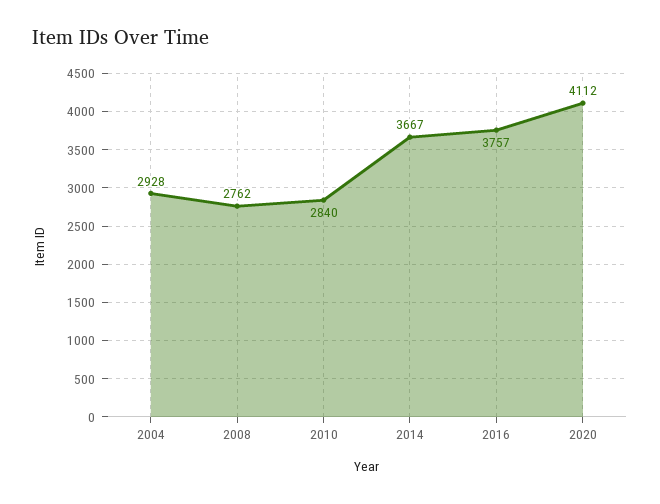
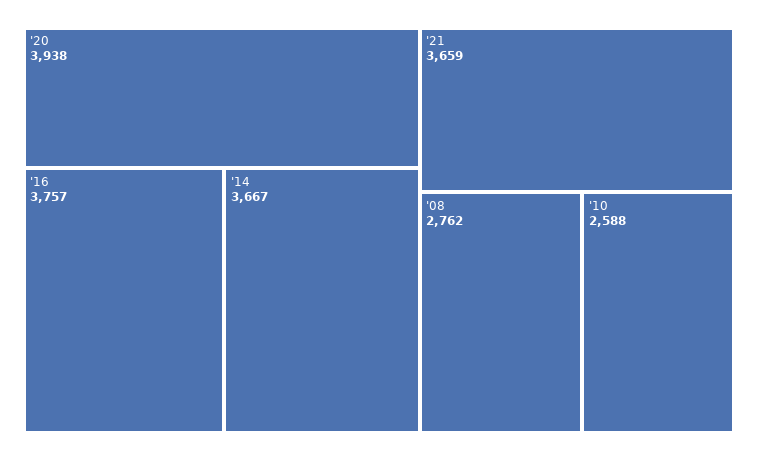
2004: 2928 -> none
2010: 2840 -> 2588
2020: 4112 -> 3938
'21: none -> 3659

